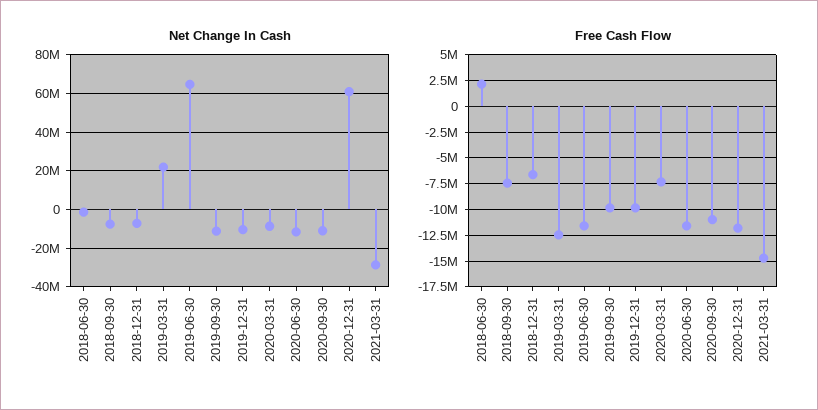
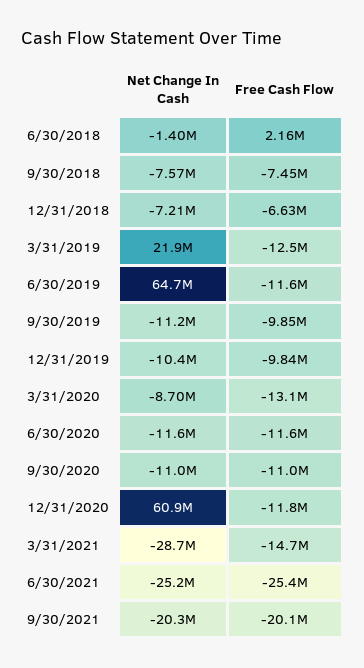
Free Cash Flow, 2020-03-31: -7500000 -> -13100000
Net Change In Cash, 6/30/2021: none -> -25200000
Free Cash Flow, 6/30/2021: none -> -25400000
Net Change In Cash, 9/30/2021: none -> -20300000
Free Cash Flow, 9/30/2021: none -> -20100000

